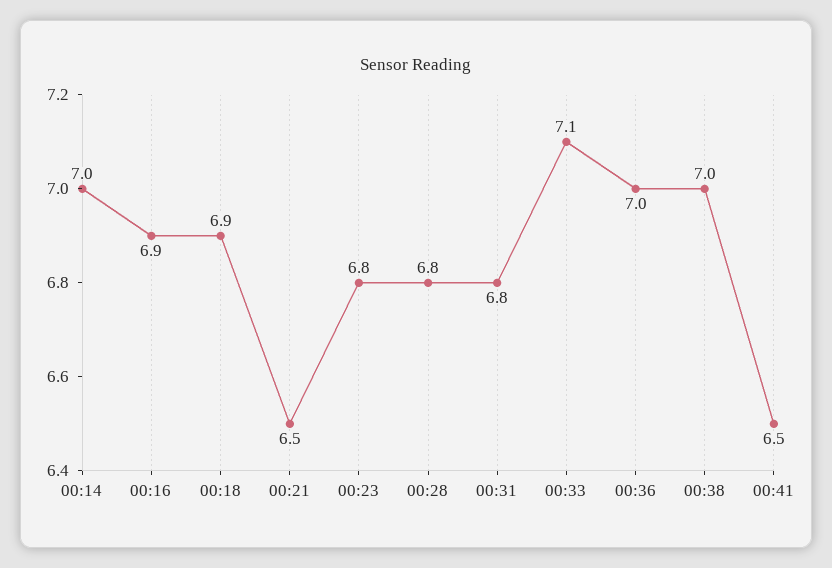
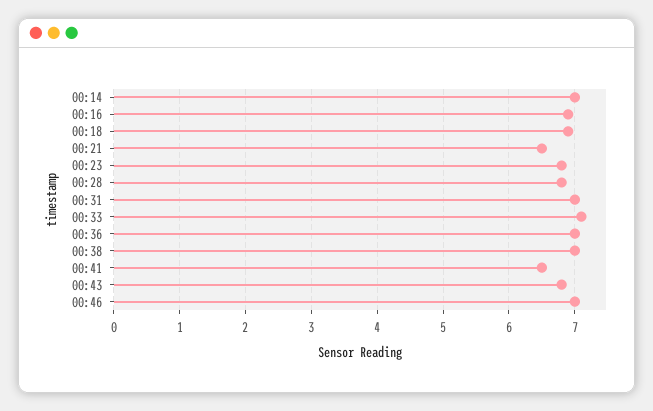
00:31: 6.8 -> 7
00:43: none -> 6.8
00:46: none -> 7

